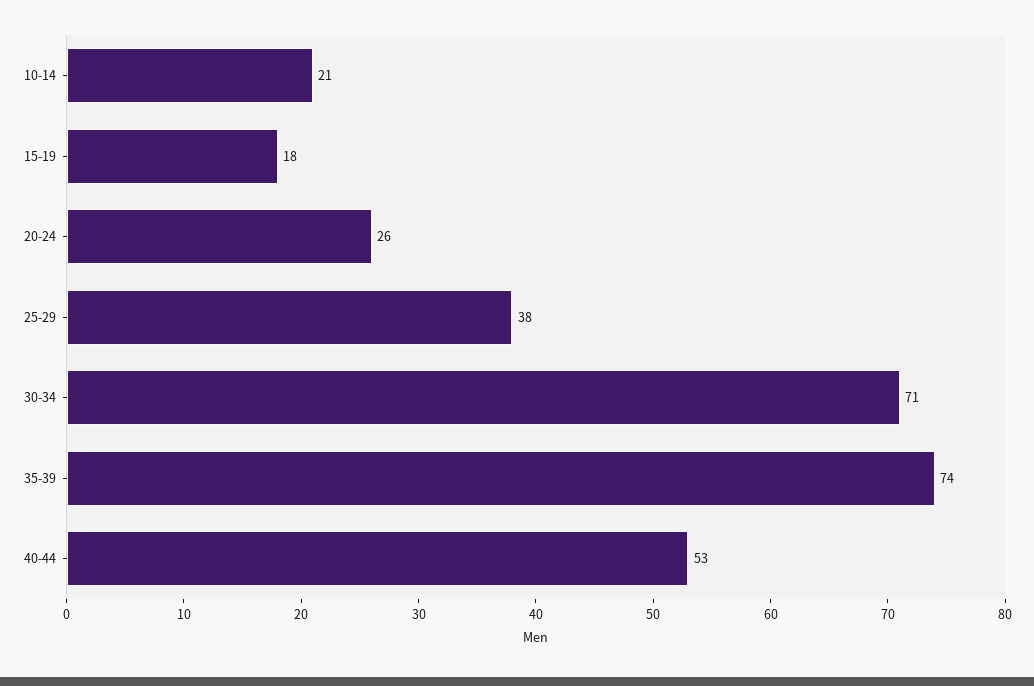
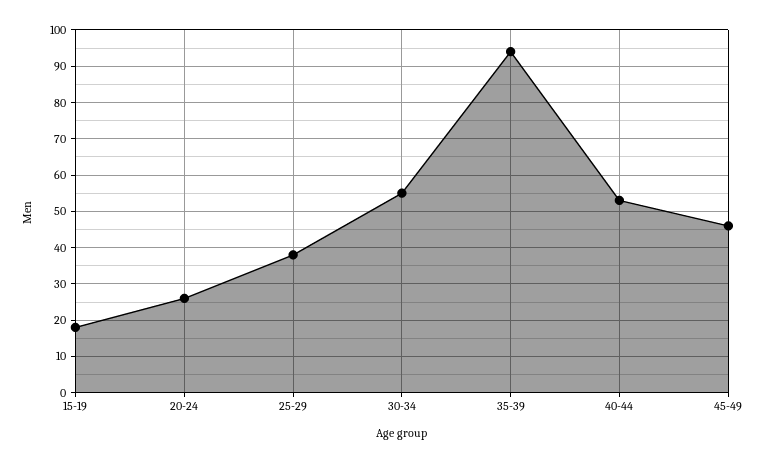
10-14: 21 -> none
30-34: 71 -> 55
35-39: 74 -> 95
45-49: none -> 45

